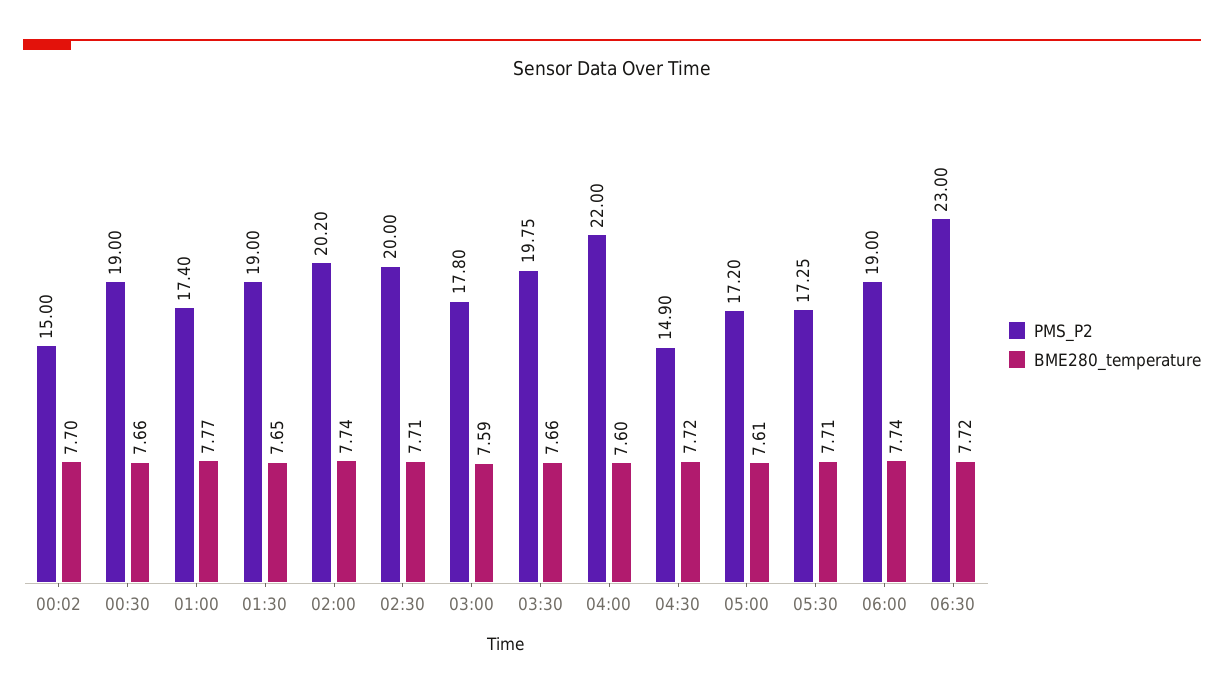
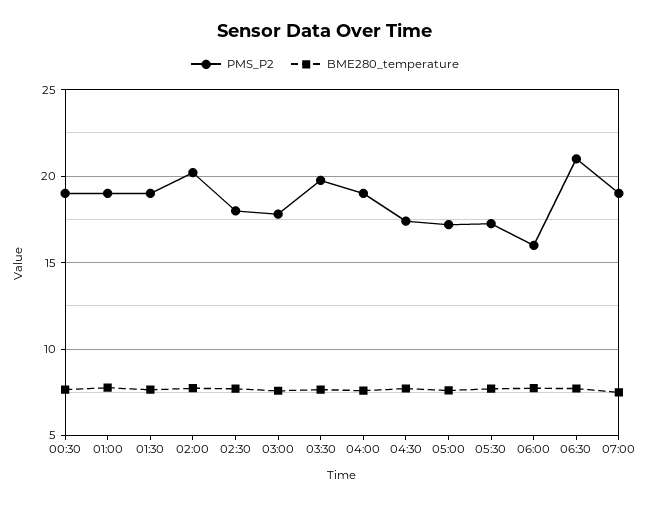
PMS_P2, 00:02: 15 -> none
BME280_temperature, 00:02: 7.7 -> none
PMS_P2, 01:00: 17.4 -> 19
PMS_P2, 02:30: 20 -> 18
PMS_P2, 04:00: 22 -> 19
PMS_P2, 04:30: 14.9 -> 17.5
PMS_P2, 06:00: 19 -> 16
PMS_P2, 06:30: 23 -> 21
PMS_P2, 07:00: none -> 19
BME280_temperature, 07:00: none -> 7.5

